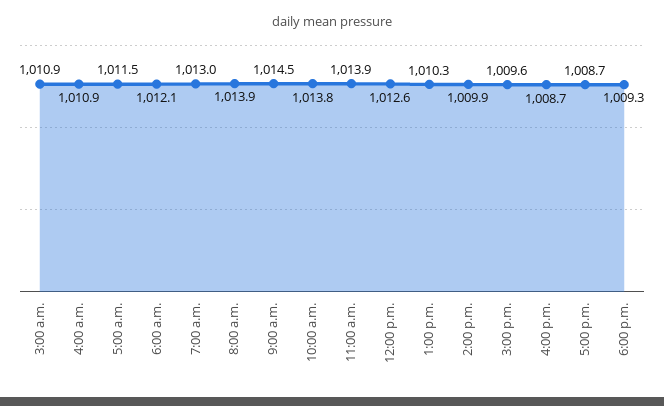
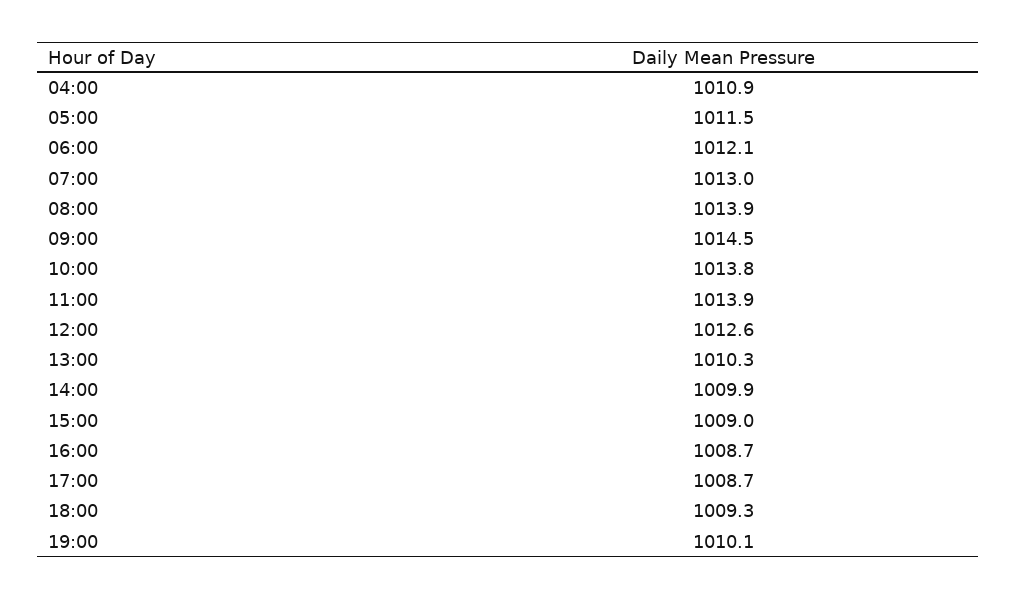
3:00 a.m.: 1010.9 -> none
3:00 p.m.: 1009.6 -> 1009
19:00: none -> 1010.1

